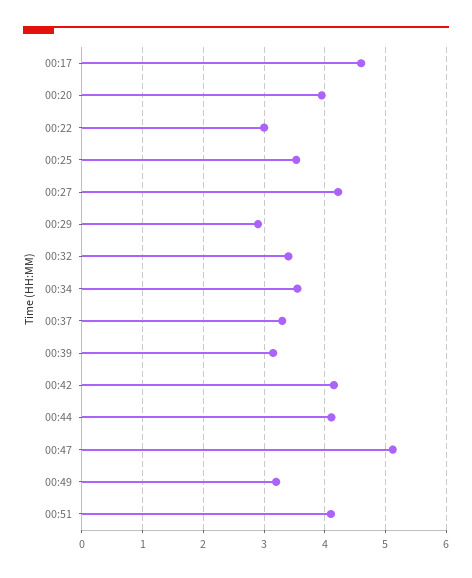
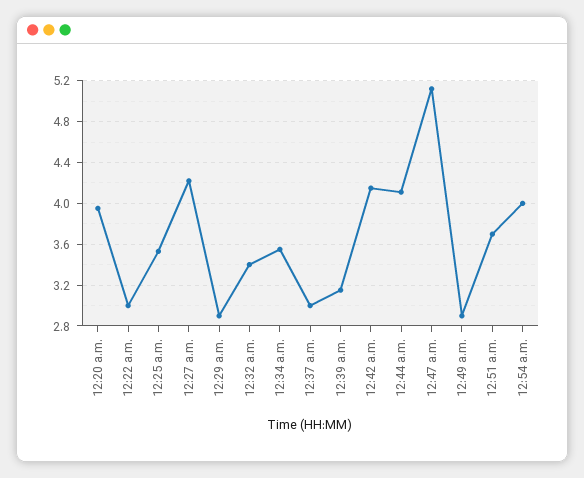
00:17: 4.6 -> none
00:37: 3.3 -> 3
00:49: 3.2 -> 2.9
00:51: 4.1 -> 3.7
12:54 a.m.: none -> 4

